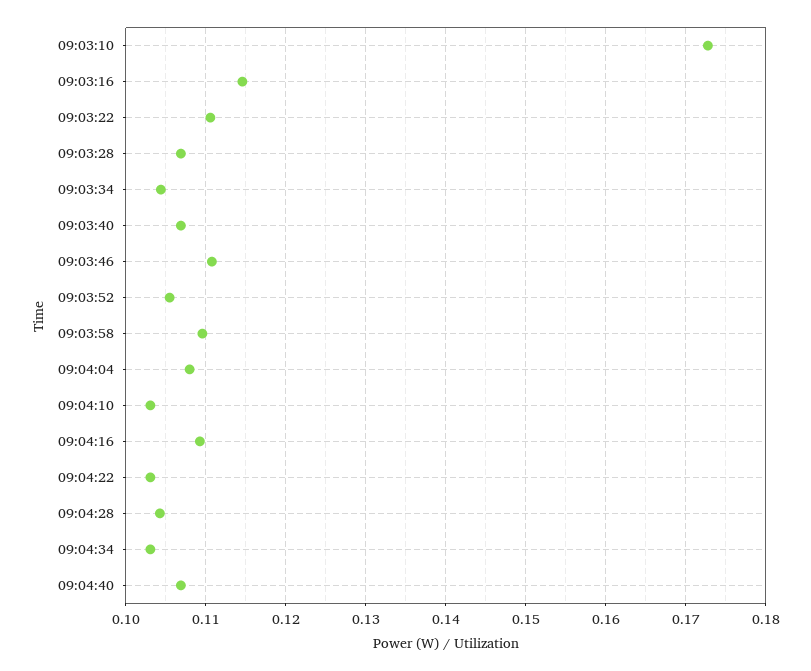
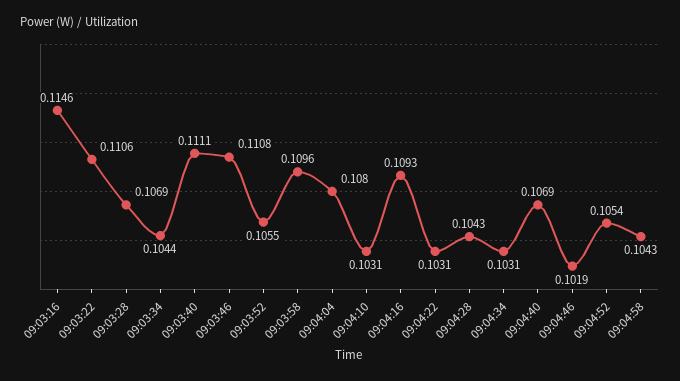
09:03:10: 0.173 -> none
09:03:40: 0.107 -> 0.1111
09:04:46: none -> 0.1019
09:04:52: none -> 0.1054
09:04:58: none -> 0.1043

